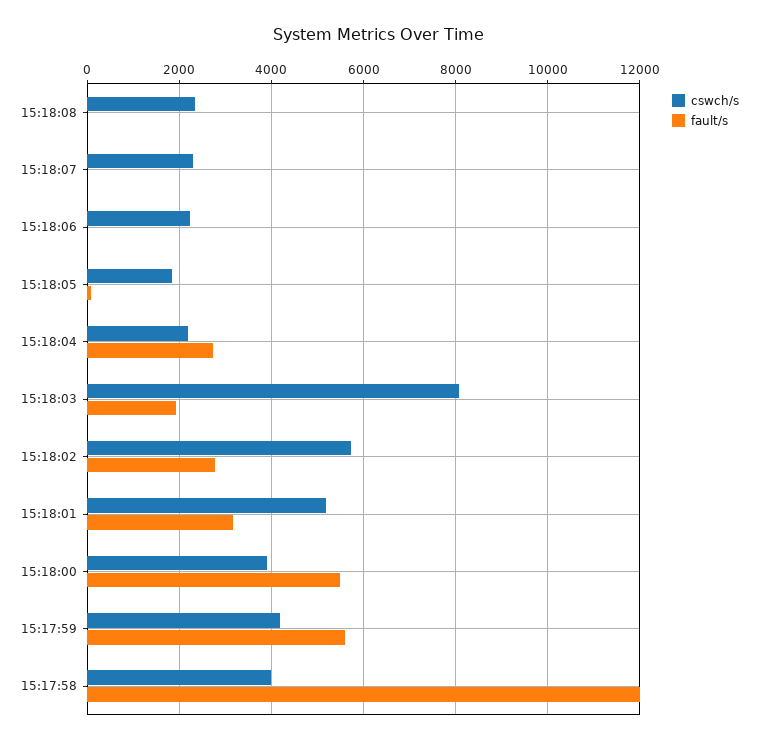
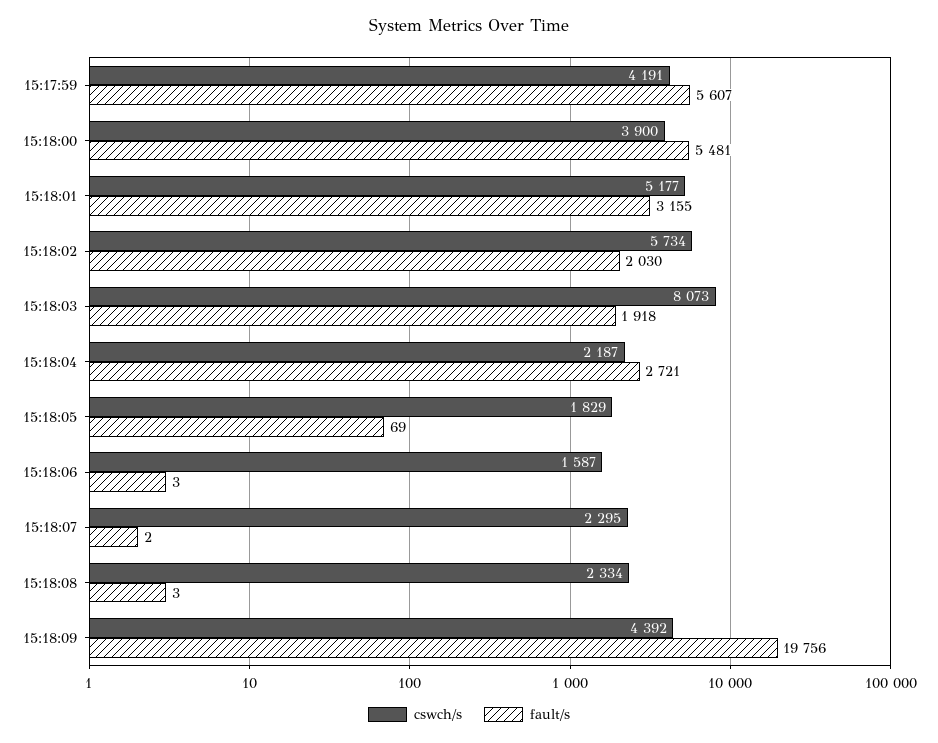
cswch/s, 15:18:06: 2200 -> 1587
fault/s, 15:18:02: 2800 -> 2030
cswch/s, 15:17:58: 4000 -> none
fault/s, 15:17:58: 12000 -> none
cswch/s, 15:18:09: none -> 4392
fault/s, 15:18:09: none -> 19756

